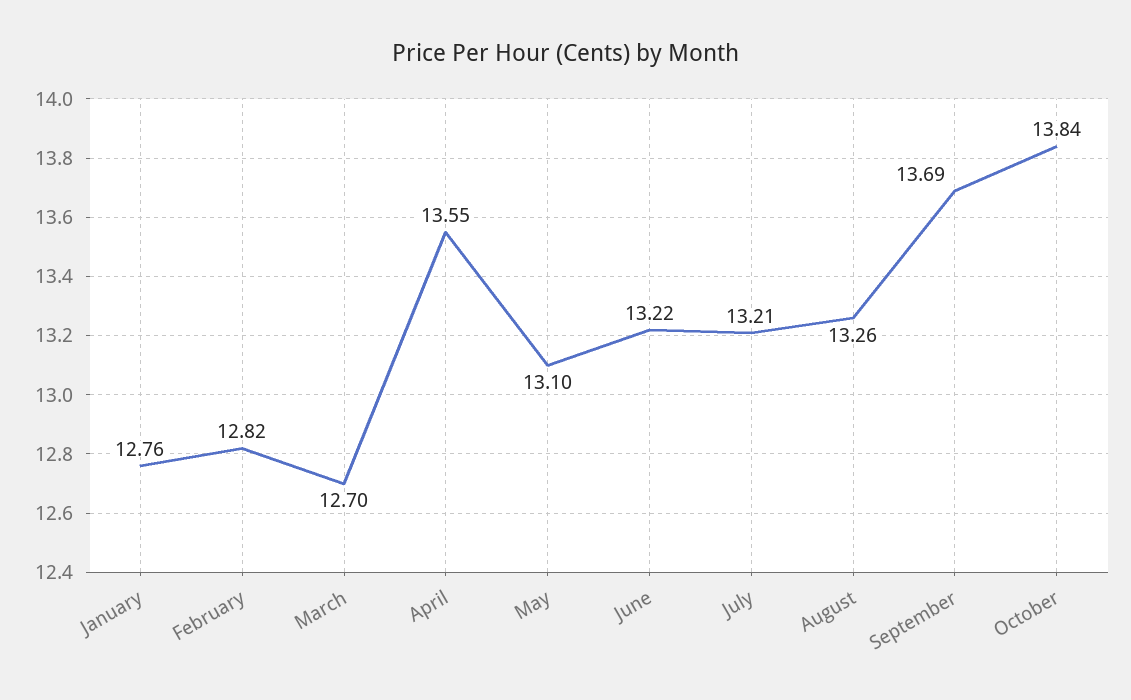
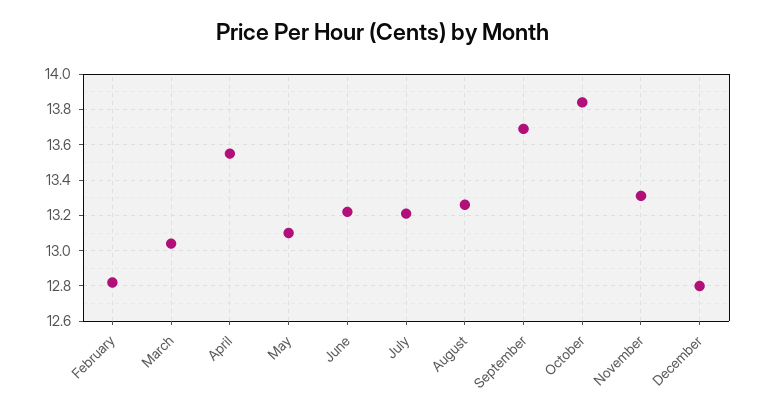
January: 12.76 -> none
March: 12.7 -> 13.05
November: none -> 13.3
December: none -> 12.8

